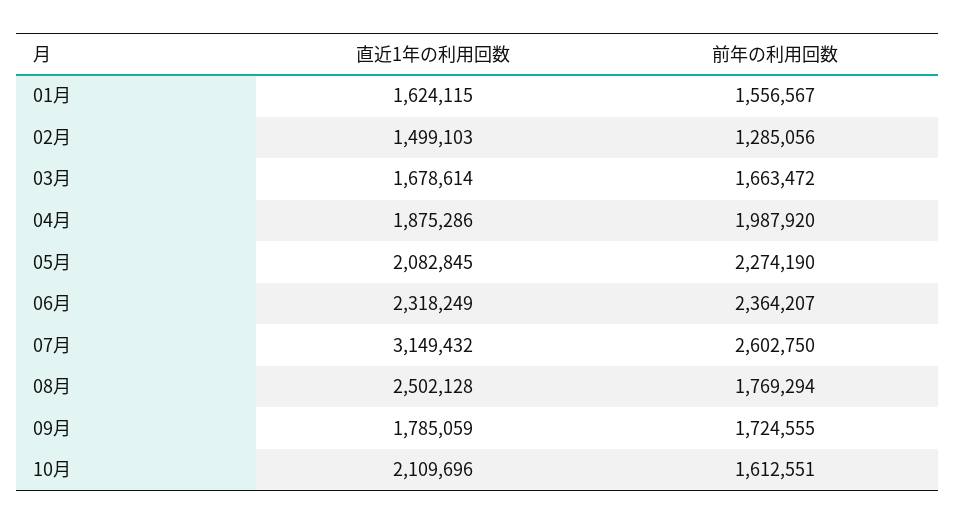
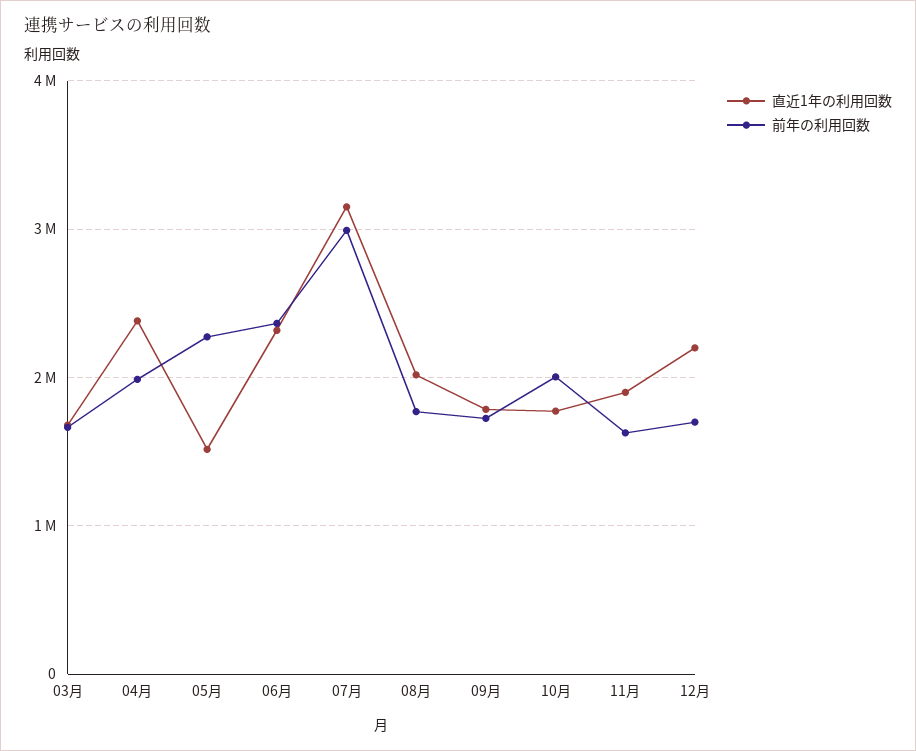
直近1年の利用回数, 01月: 1624115 -> none
前年の利用回数, 01月: 1556567 -> none
直近1年の利用回数, 02月: 1499103 -> none
前年の利用回数, 02月: 1285056 -> none
直近1年の利用回数, 04月: 1875286 -> 2400000
直近1年の利用回数, 05月: 2082845 -> 1500000
前年の利用回数, 07月: 2602750 -> 3000000
直近1年の利用回数, 08月: 2502128 -> 2000000
直近1年の利用回数, 10月: 2109696 -> 1800000
前年の利用回数, 10月: 1612551 -> 2000000
直近1年の利用回数, 11月: none -> 1900000
前年の利用回数, 11月: none -> 1600000
直近1年の利用回数, 12月: none -> 2200000
前年の利用回数, 12月: none -> 1700000

